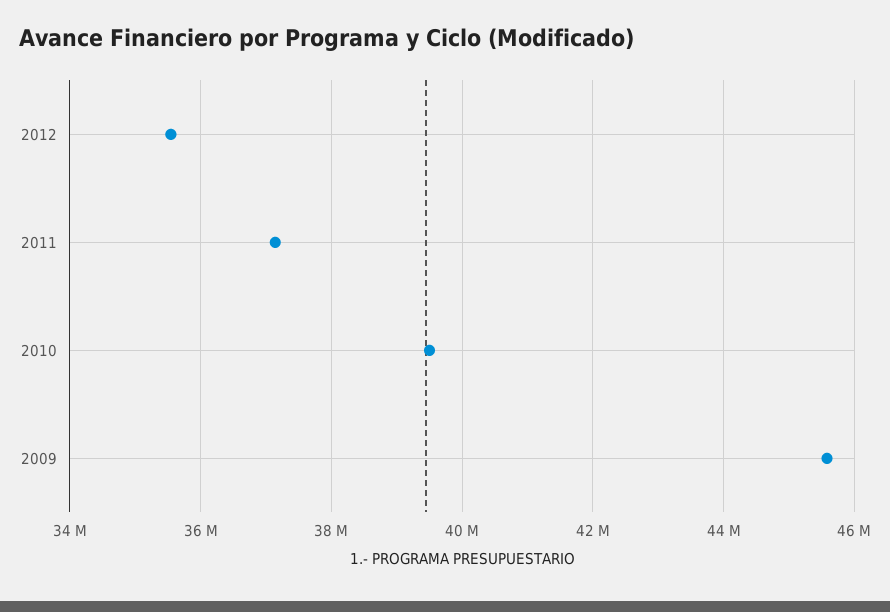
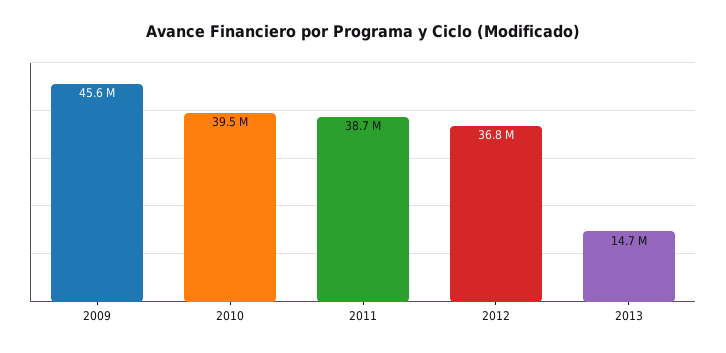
2012: 35600000 -> 36800000
2011: 37200000 -> 38700000
2013: none -> 14700000

